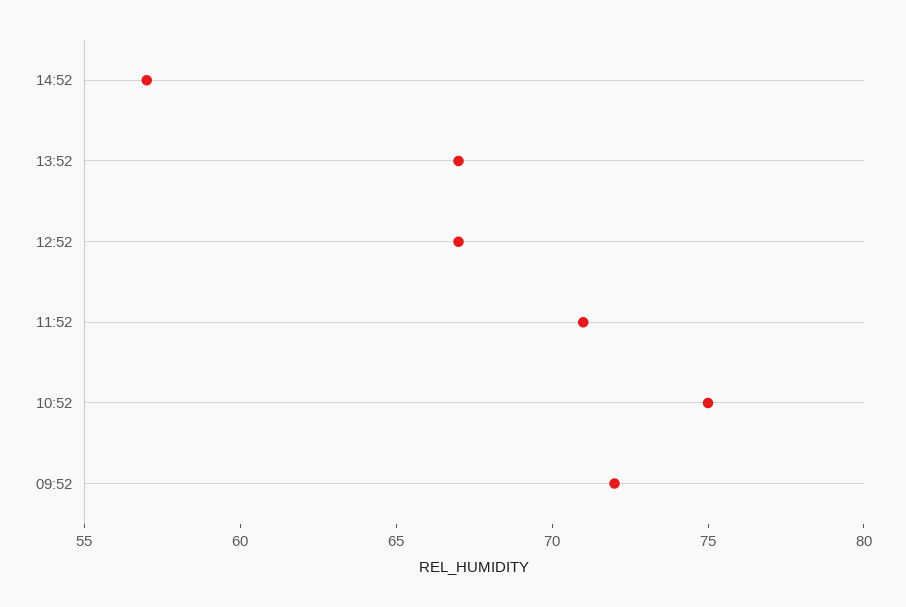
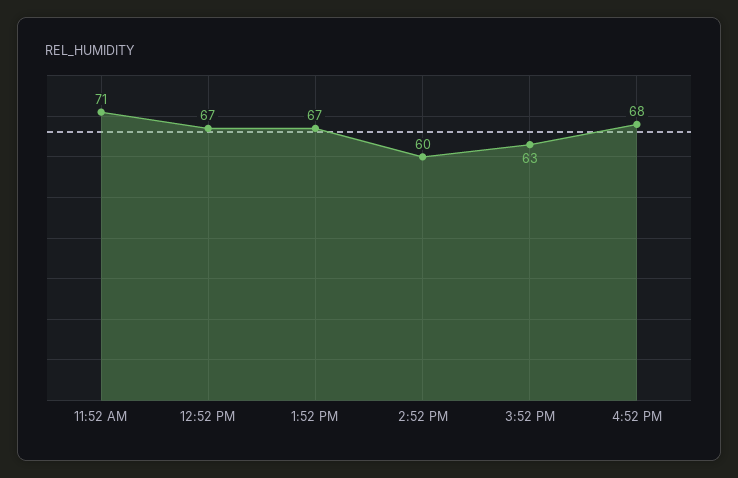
14:52: 57 -> 60
10:52: 75 -> none
09:52: 72 -> none
3:52 PM: none -> 63
4:52 PM: none -> 68

